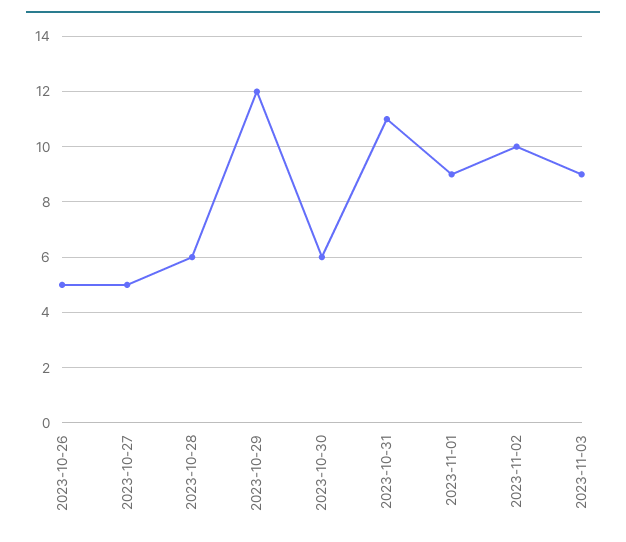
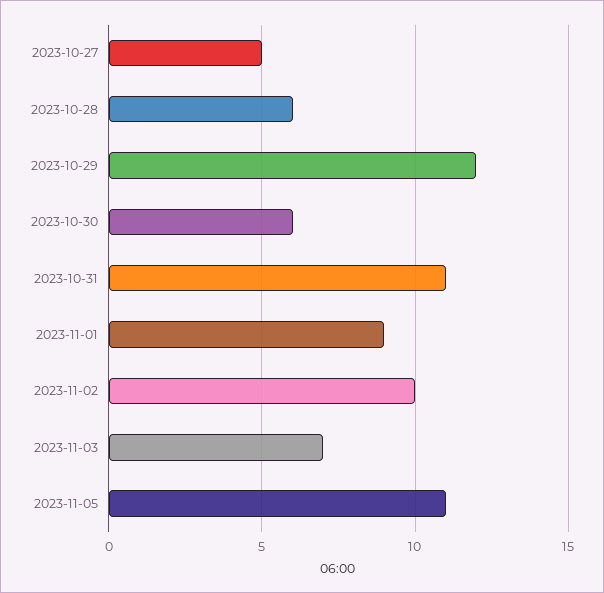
2023-10-26: 5 -> none
2023-11-03: 9 -> 7
2023-11-05: none -> 11

